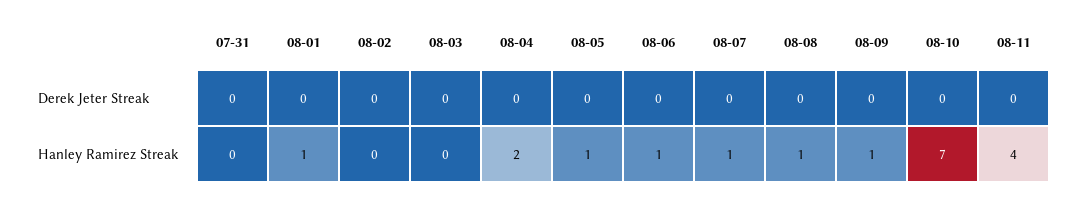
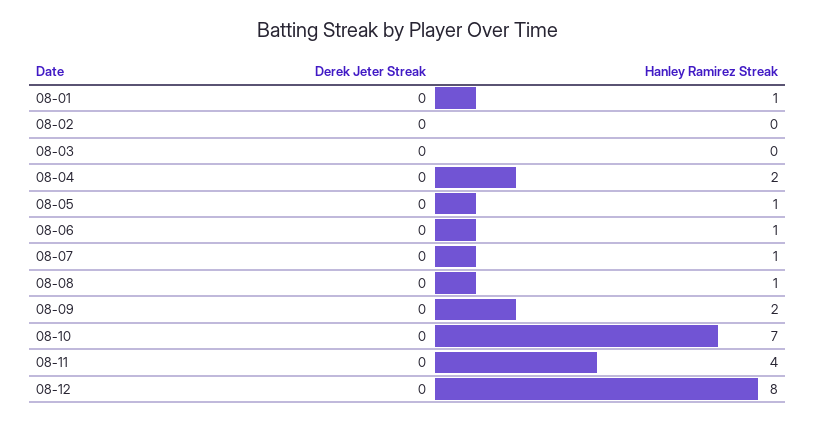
07-31, Derek Jeter Streak: 0 -> none
07-31, Hanley Ramirez Streak: 0 -> none
08-09, Hanley Ramirez Streak: 1 -> 2
08-12, Derek Jeter Streak: none -> 0
08-12, Hanley Ramirez Streak: none -> 8

